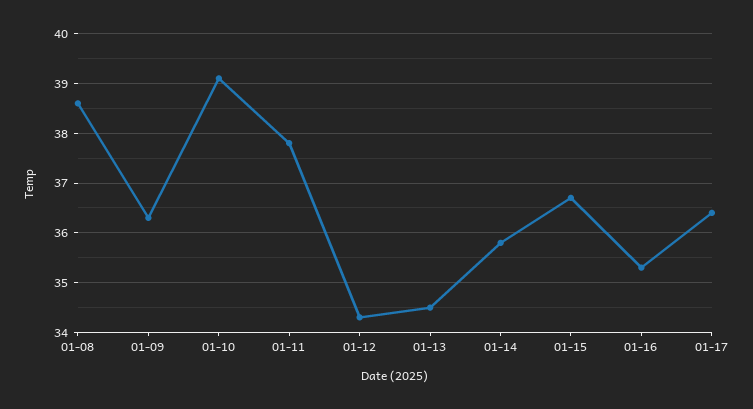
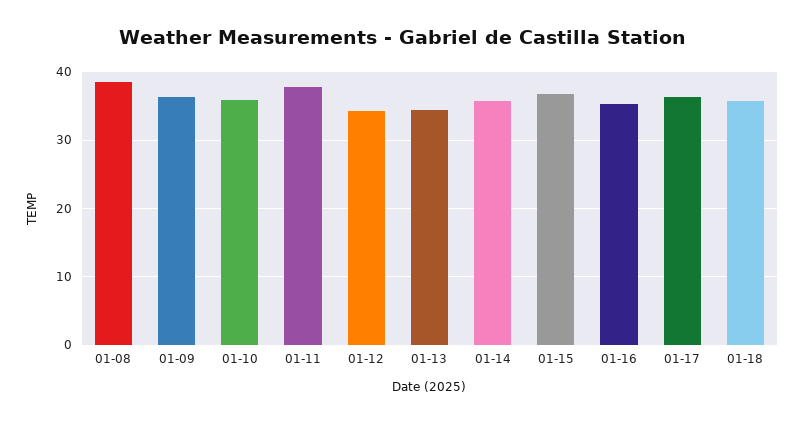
01-10: 39 -> 36
01-18: none -> 36

